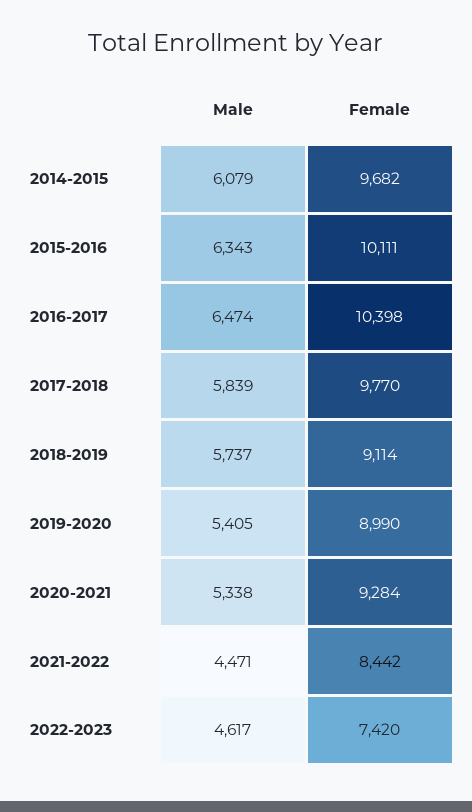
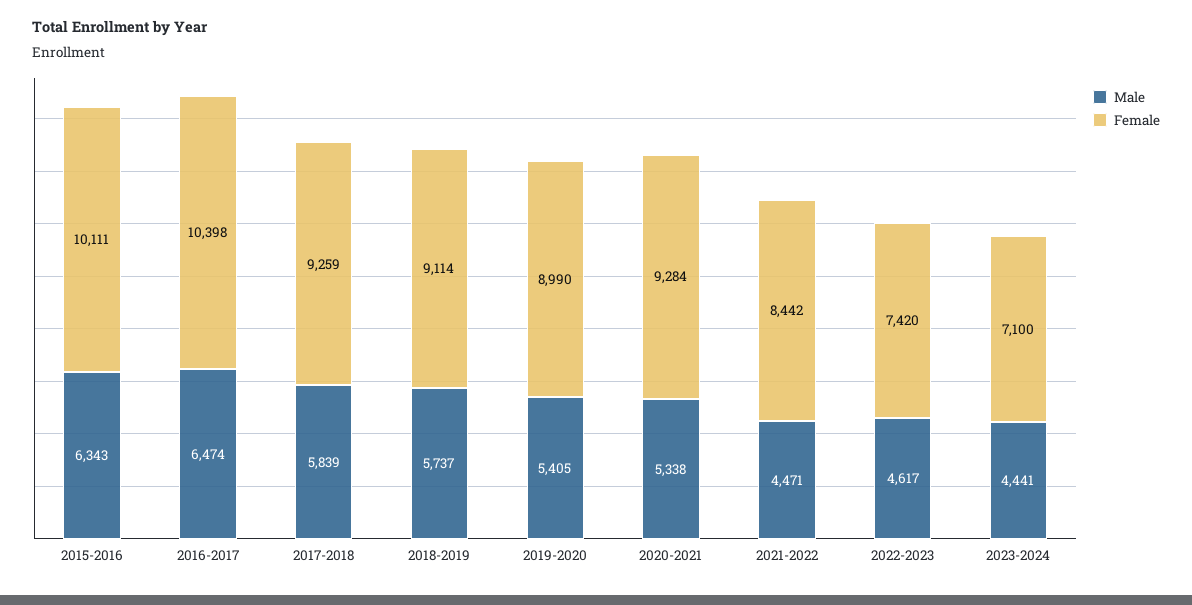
Male, 2014-2015: 6079 -> none
Female, 2014-2015: 9682 -> none
Female, 2017-2018: 9770 -> 9259
Male, 2023-2024: none -> 4441
Female, 2023-2024: none -> 7100

